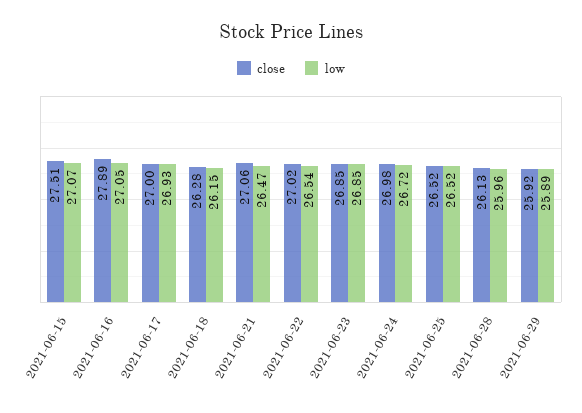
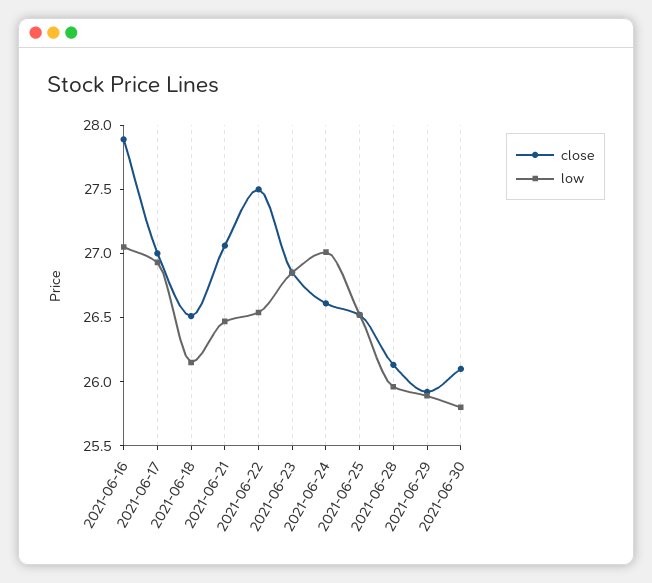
close, 2021-06-15: 27.51 -> none
low, 2021-06-15: 27.07 -> none
close, 2021-06-18: 26.28 -> 26.5
close, 2021-06-22: 27.02 -> 27.5
close, 2021-06-24: 26.98 -> 26.6
low, 2021-06-24: 26.72 -> 27
close, 2021-06-30: none -> 26.1
low, 2021-06-30: none -> 25.8

